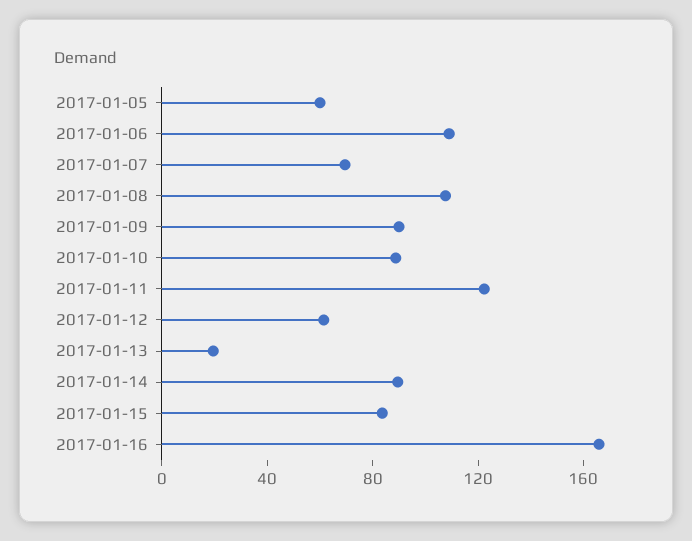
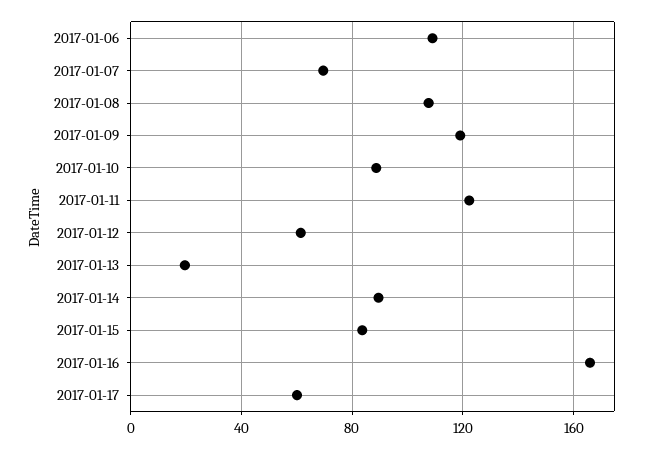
2017-01-05: 60 -> none
2017-01-09: 90 -> 120
2017-01-17: none -> 60

